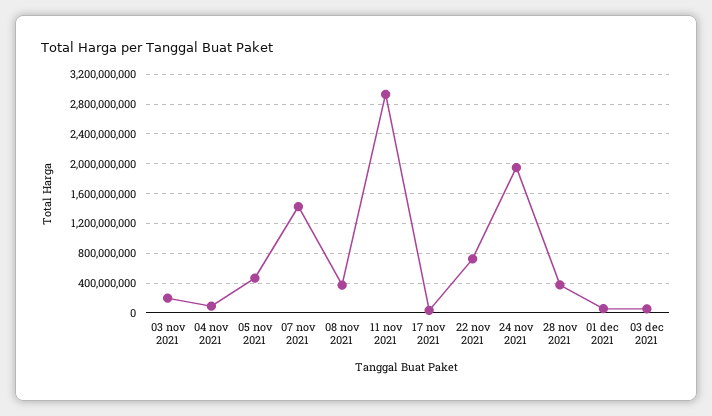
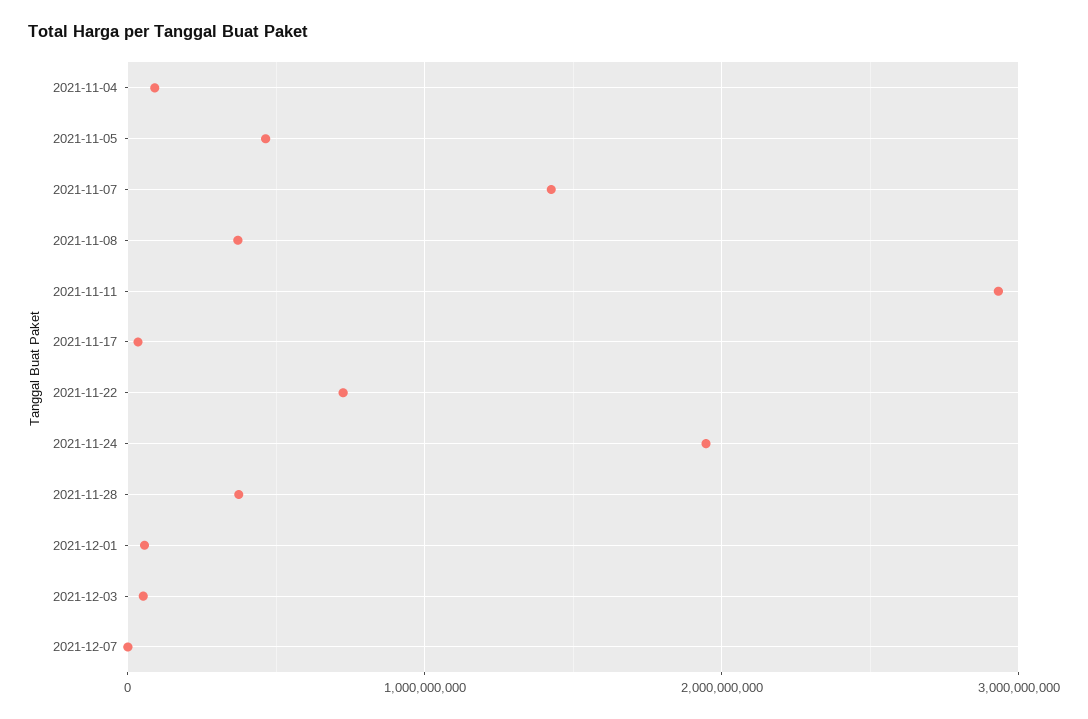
03 nov 2021: 200000000 -> none
2021-12-07: none -> 0

